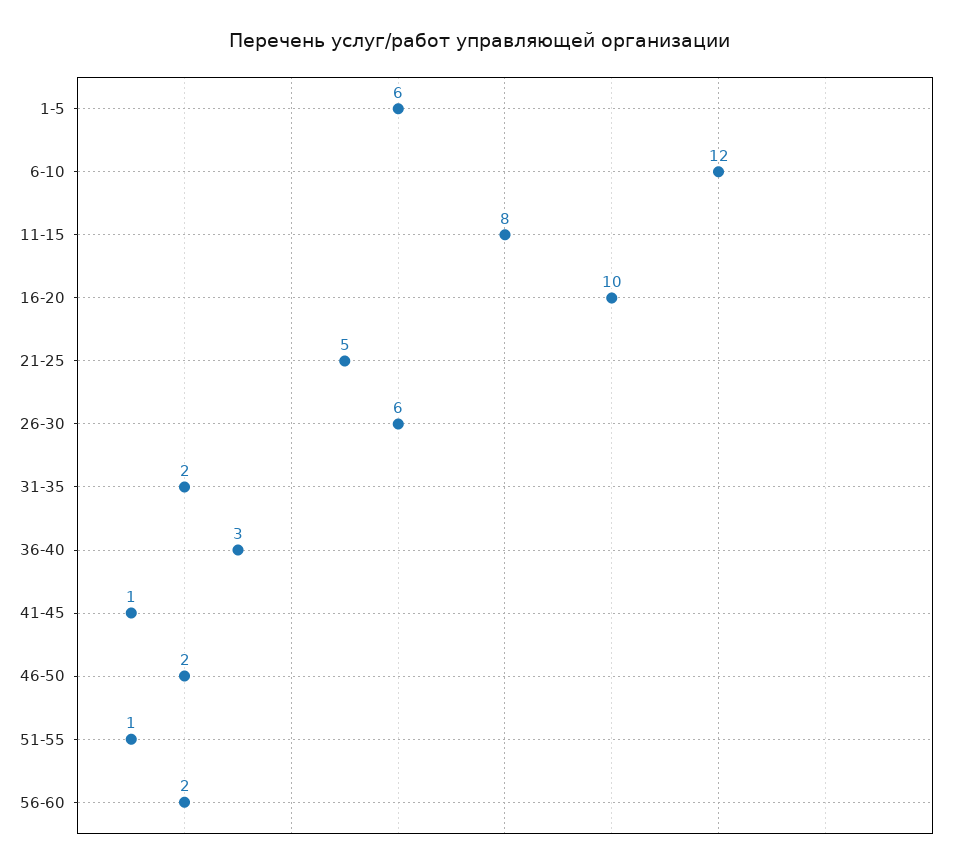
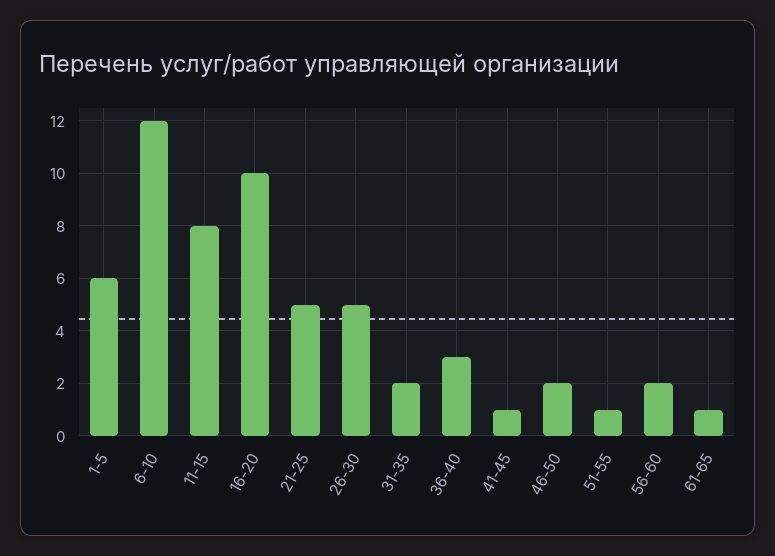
26-30: 6 -> 5
61-65: none -> 1

